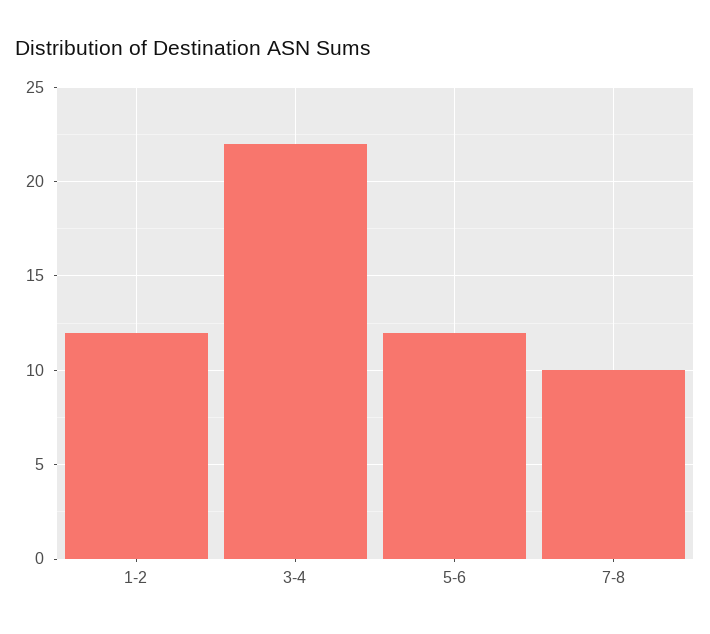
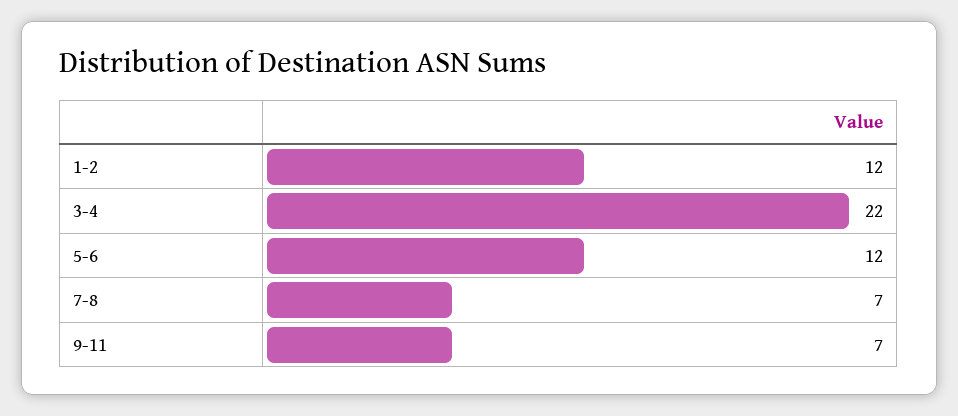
7-8: 10 -> 7
9-11: none -> 7

